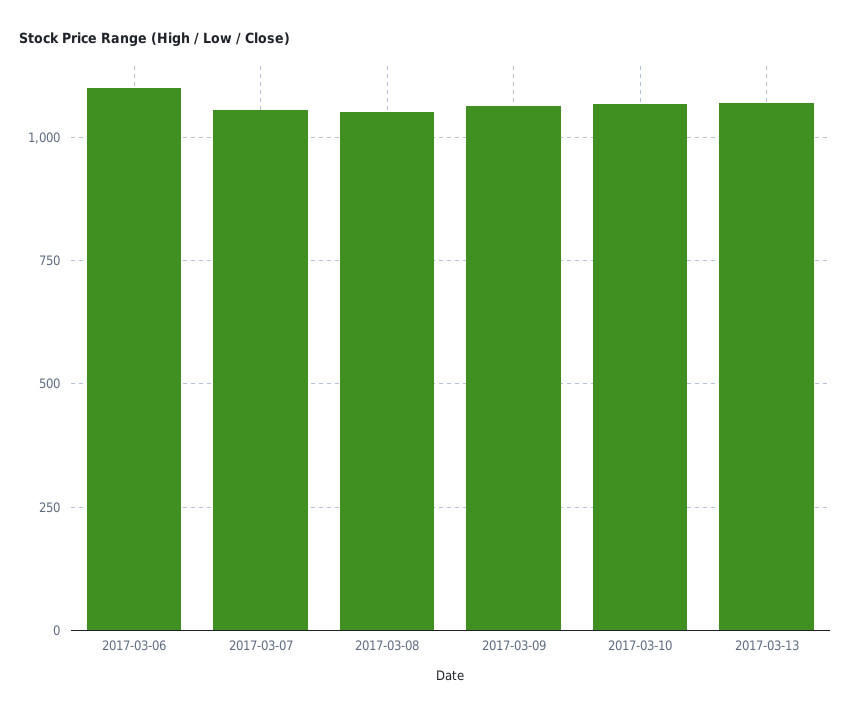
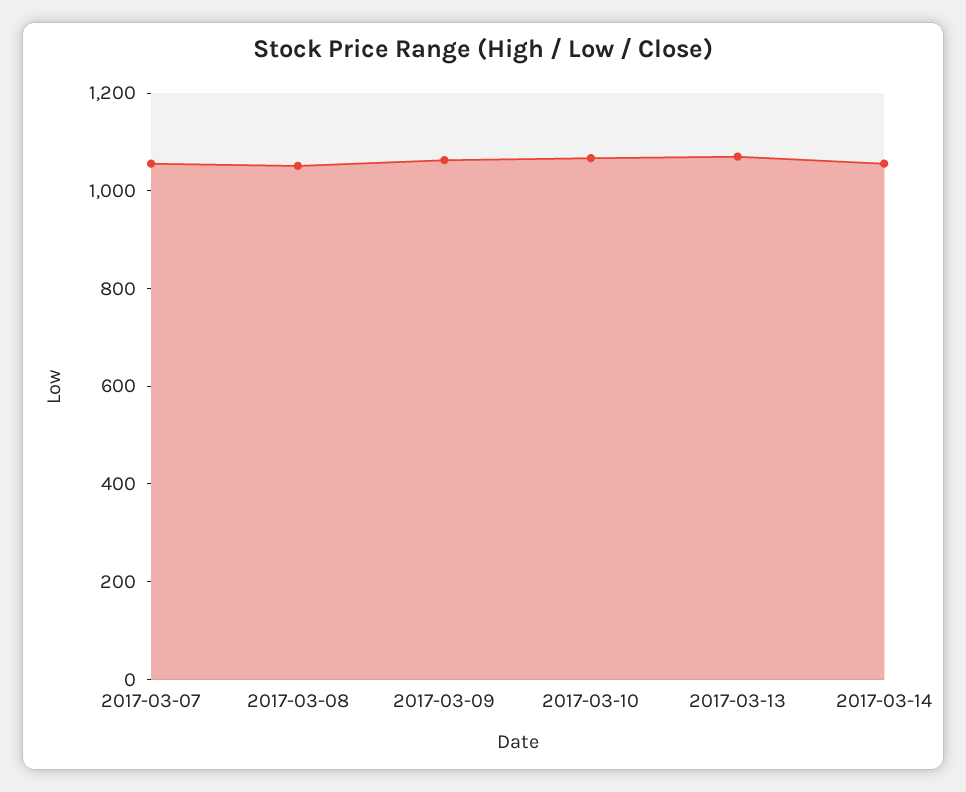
2017-03-06: 1100 -> none
2017-03-14: none -> 1050

